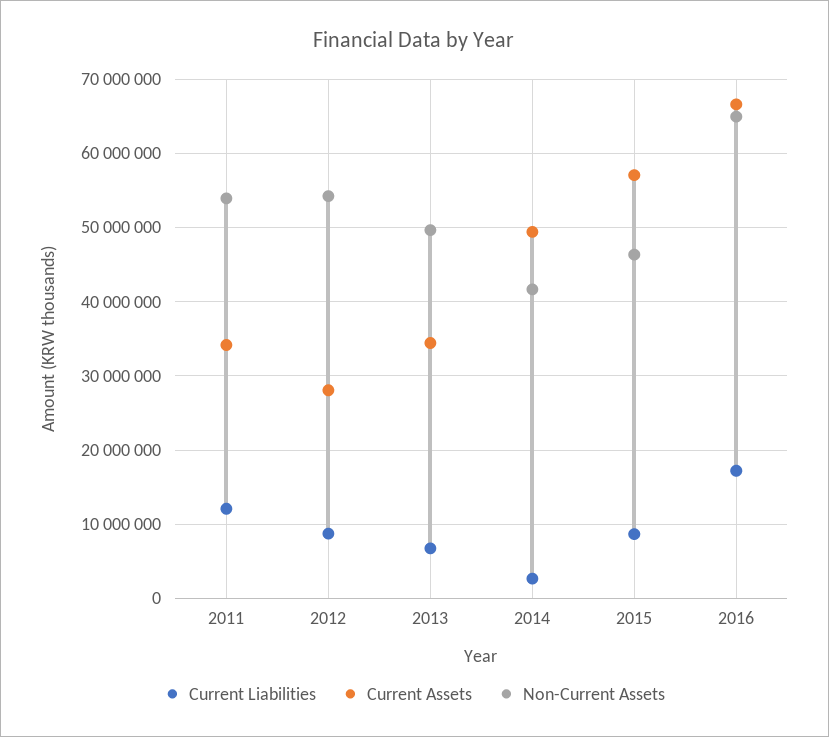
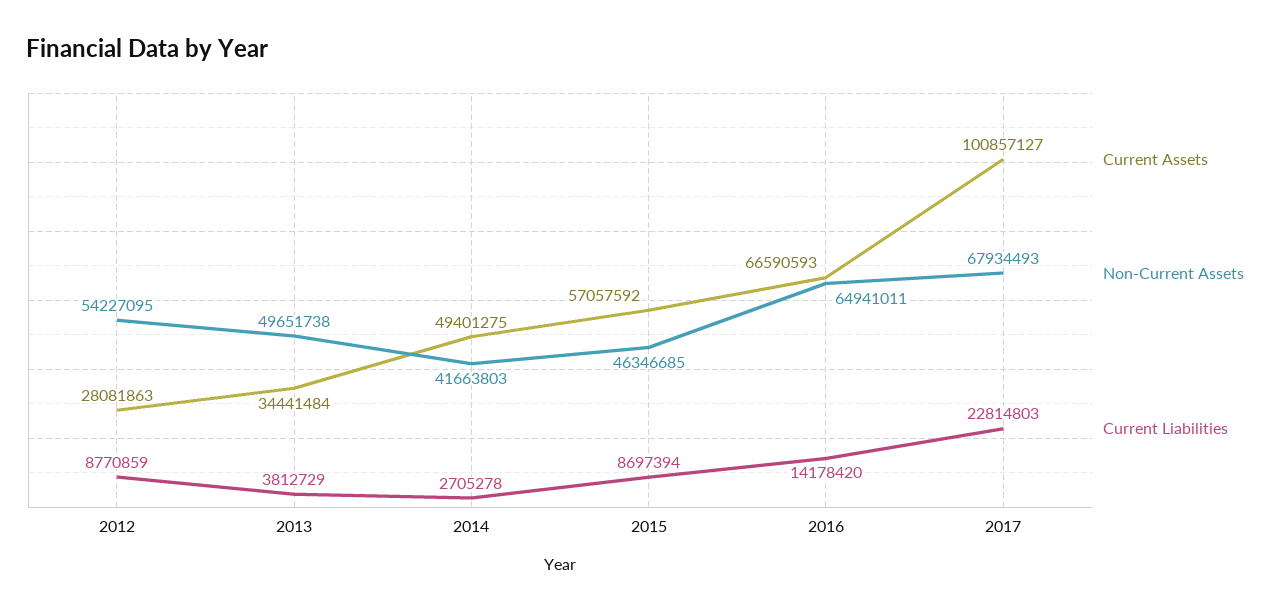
Current Liabilities, 2011: 12000000 -> none
Current Assets, 2011: 34000000 -> none
Non-Current Assets, 2011: 54000000 -> none
Current Liabilities, 2013: 7000000 -> 3812729
Current Liabilities, 2016: 17000000 -> 14178420
Current Assets, 2017: none -> 100857127
Non-Current Assets, 2017: none -> 67934493
Current Liabilities, 2017: none -> 22814803

